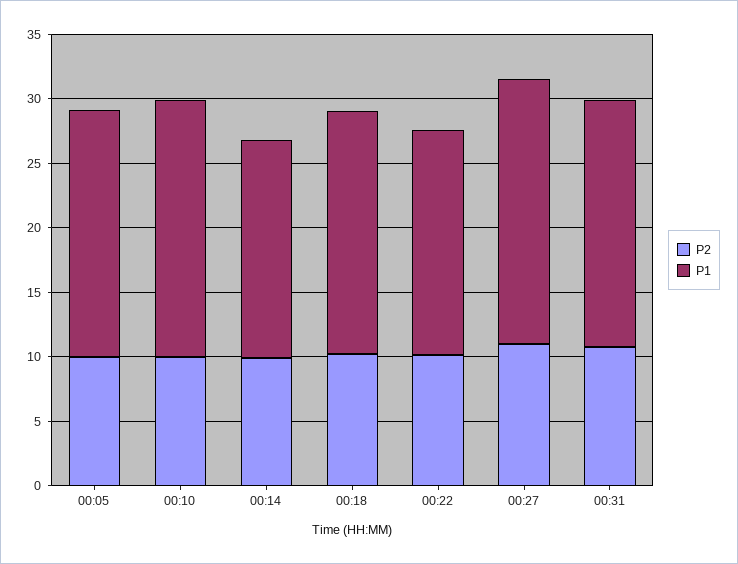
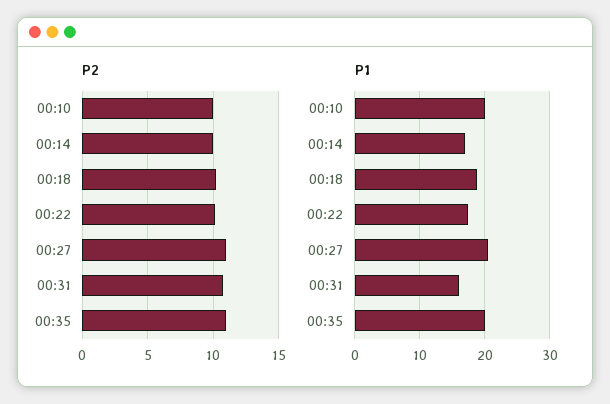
P2, 00:05: 10 -> none
P1, 00:05: 19 -> none
P1, 00:31: 19 -> 16
P2, 00:35: none -> 11
P1, 00:35: none -> 20

